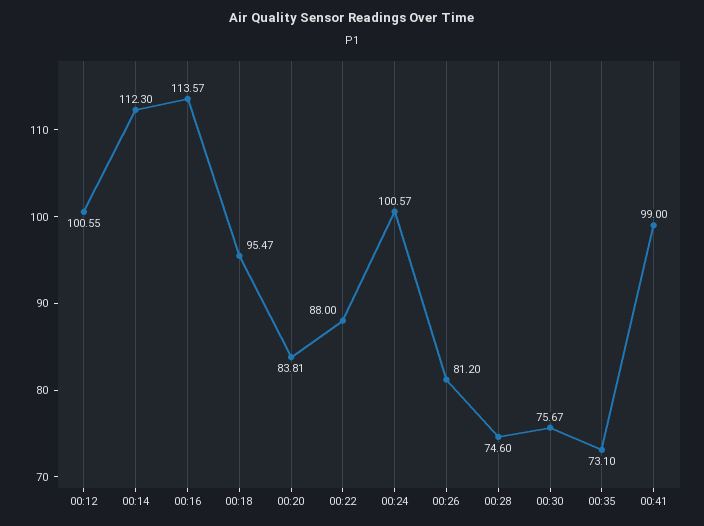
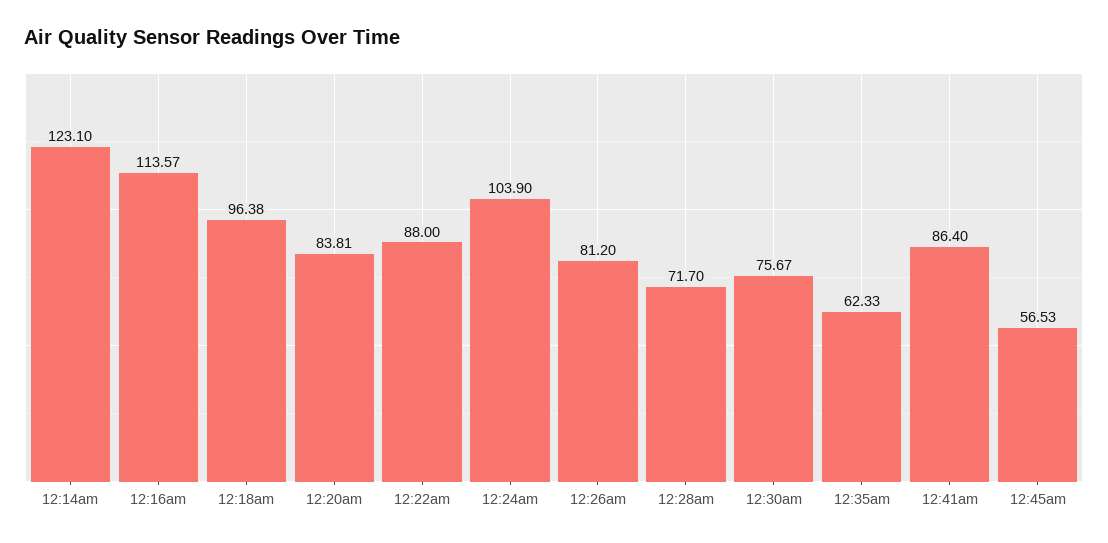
00:12: 100.55 -> none
00:14: 112.3 -> 123.1
00:18: 95.47 -> 96.38
00:24: 100.57 -> 103.9
00:28: 74.6 -> 71.7
00:35: 73.1 -> 62.33
00:41: 99 -> 86.4
12:45am: none -> 56.53

